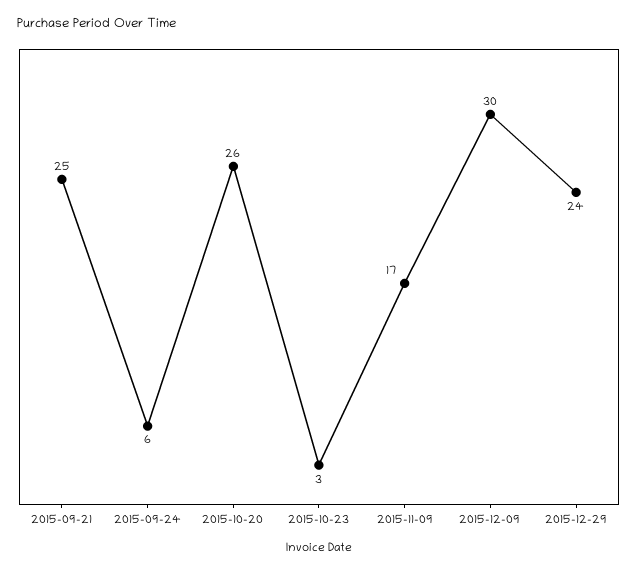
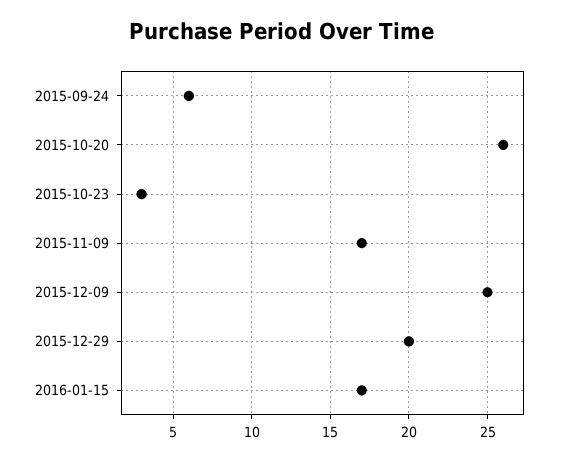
2015-09-21: 25 -> none
2015-12-09: 30 -> 25
2015-12-29: 24 -> 20
2016-01-15: none -> 17

